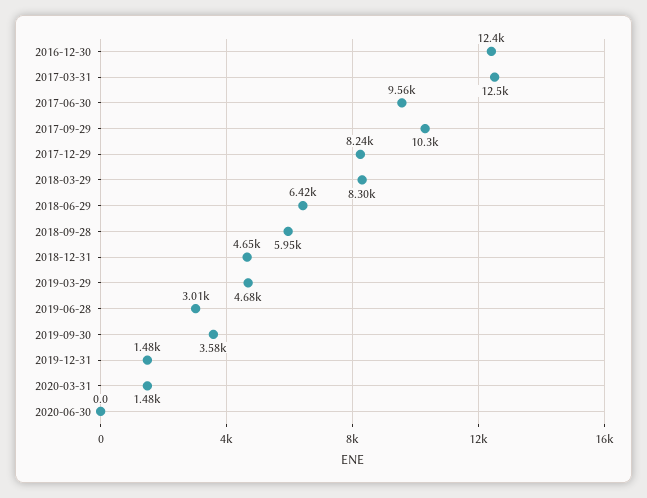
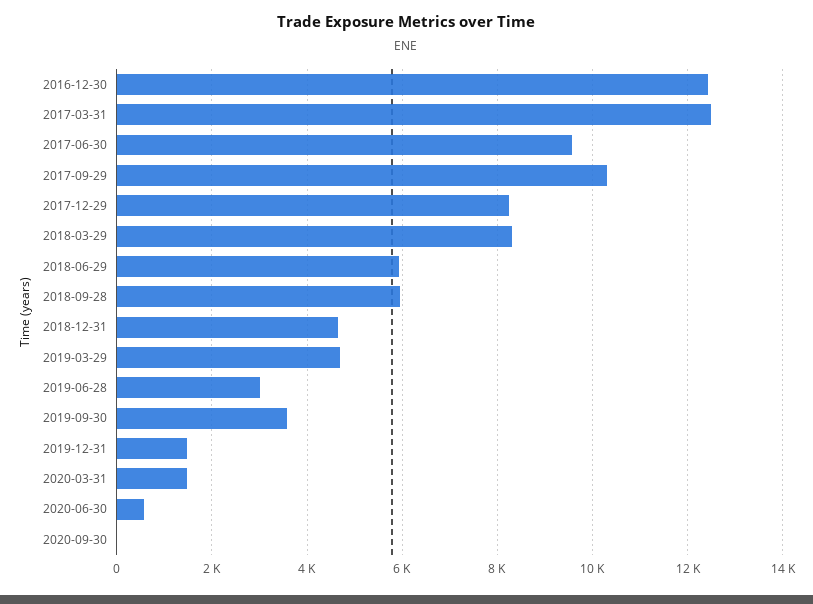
2018-06-29: 6420 -> 6000
2020-06-30: 0 -> 600
2020-09-30: none -> 0

